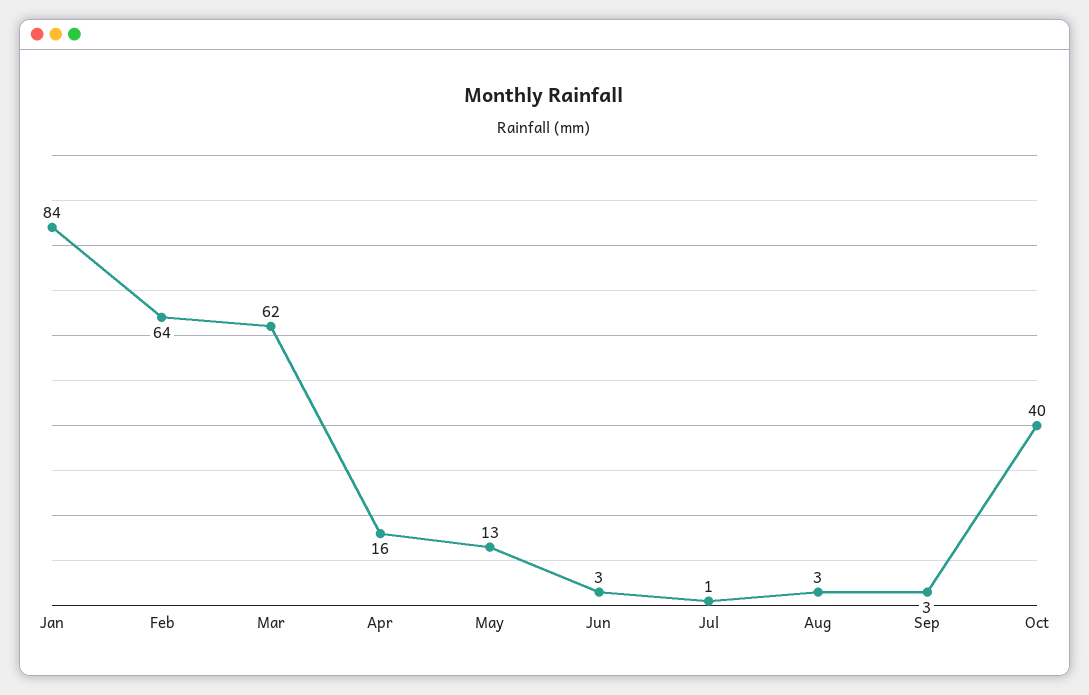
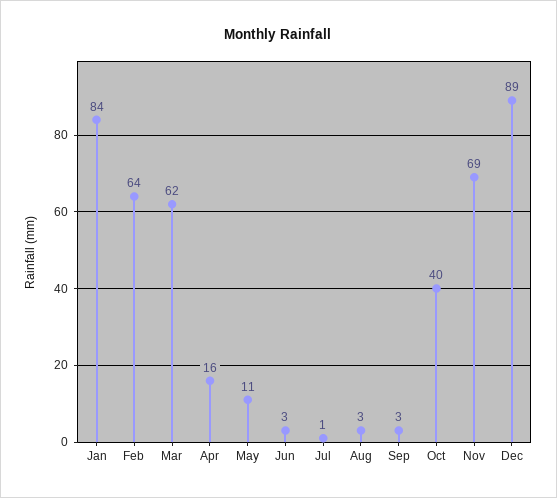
May: 13 -> 11
Nov: none -> 69
Dec: none -> 89

